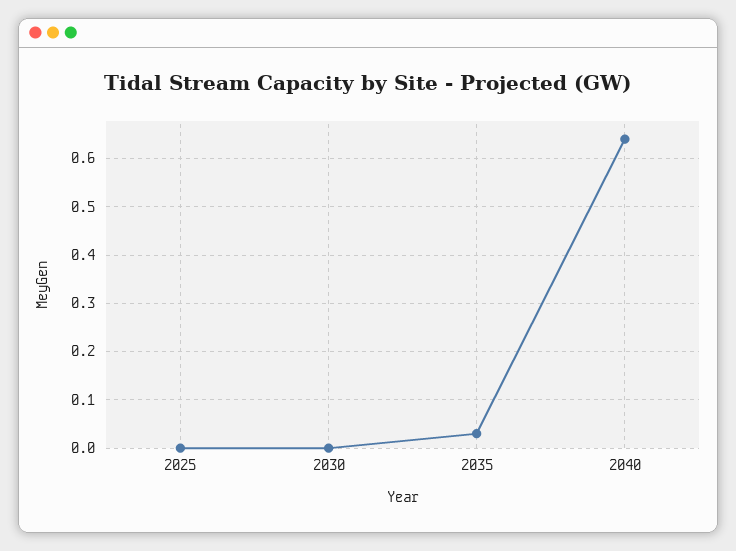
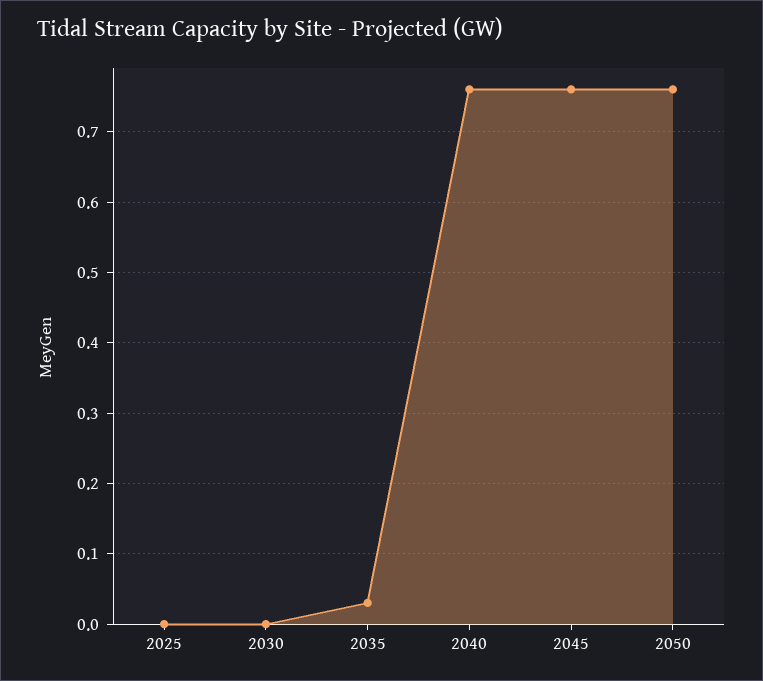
2040: 0.65 -> 0.76
2045: none -> 0.76
2050: none -> 0.76

